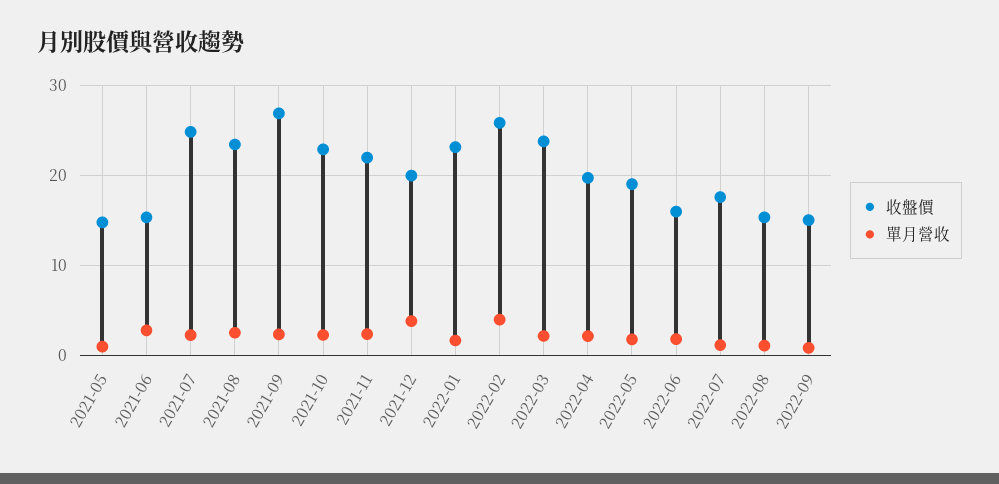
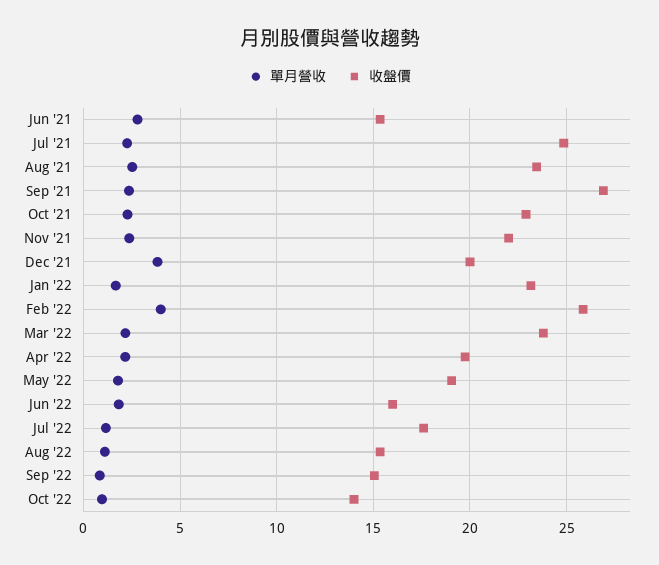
收盤價, 2021-05: 15 -> none
單月營收, 2021-05: 1 -> none
單月營收, Oct '22: none -> 1
收盤價, Oct '22: none -> 14

